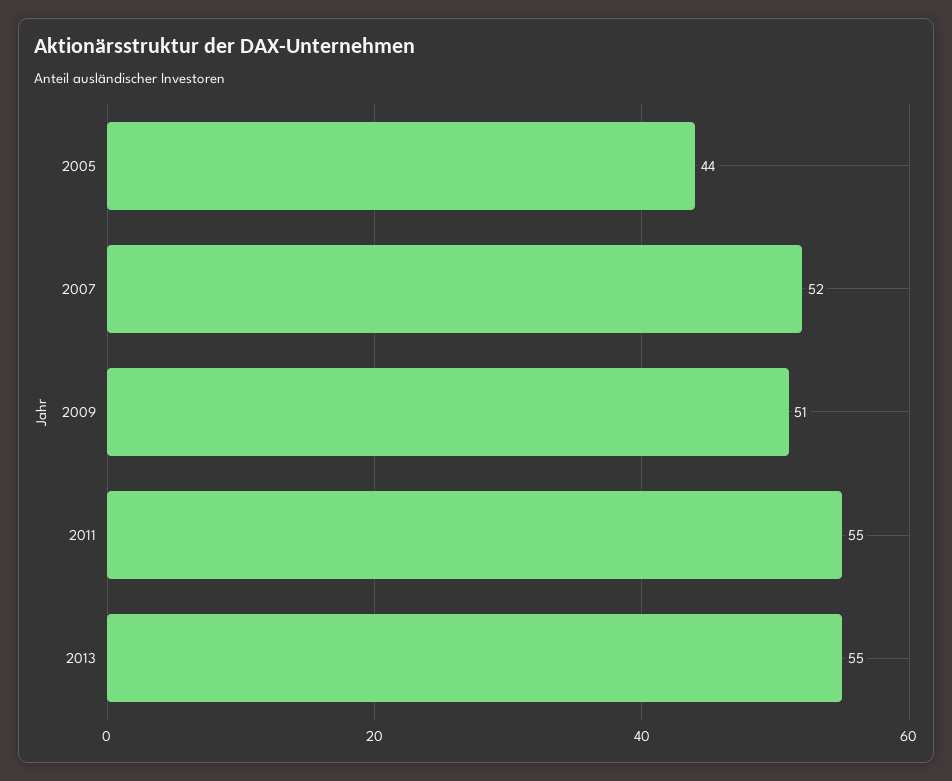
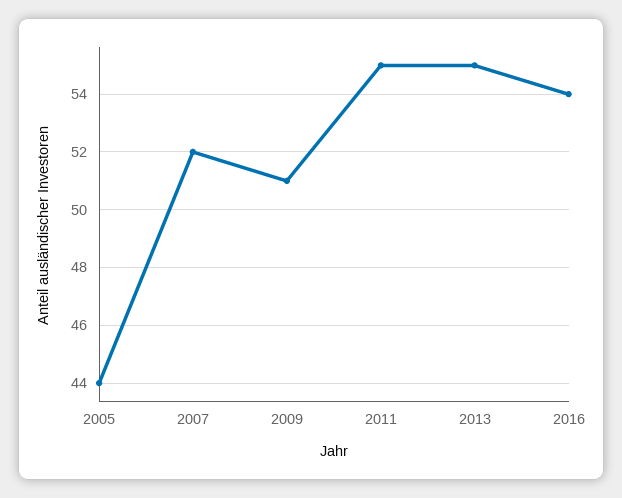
2016: none -> 54

